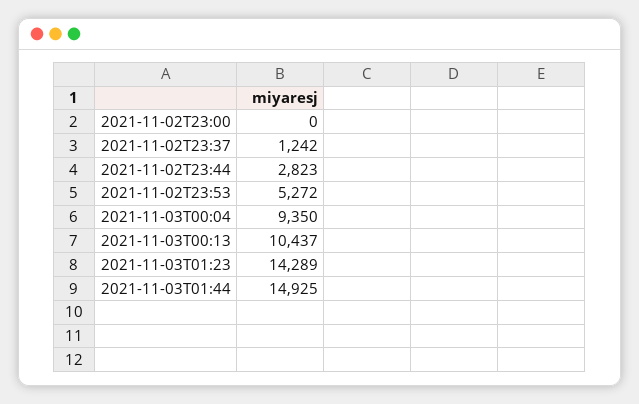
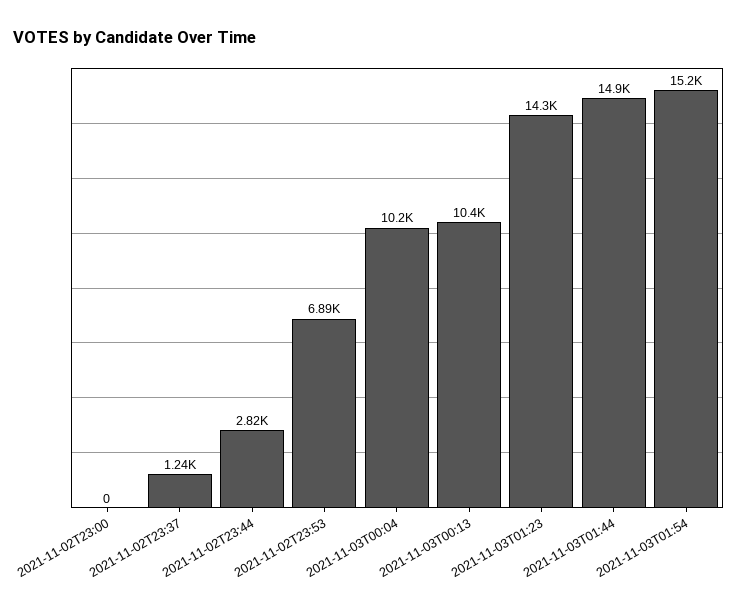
2021-11-02T23:53: 5272 -> 6890
2021-11-03T00:04: 9350 -> 10200
2021-11-03T01:54: none -> 15200

